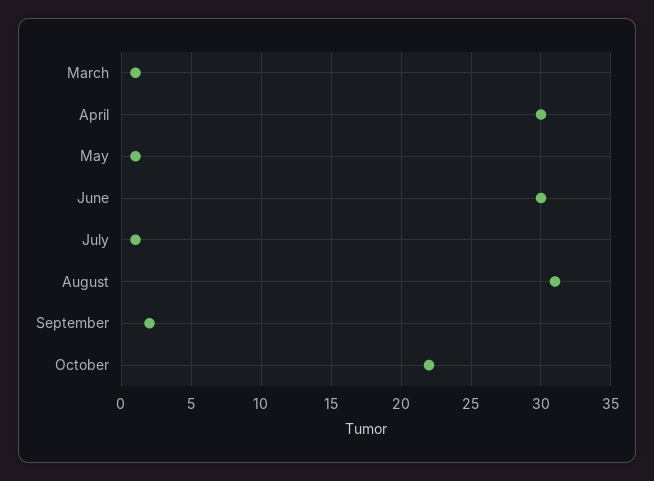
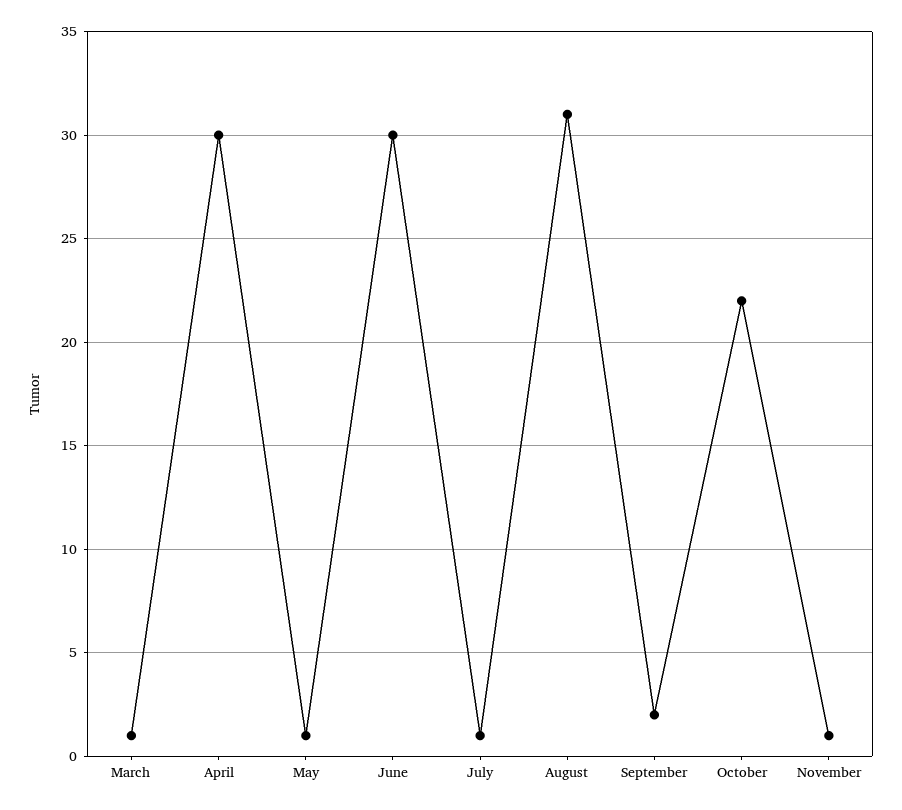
November: none -> 1

